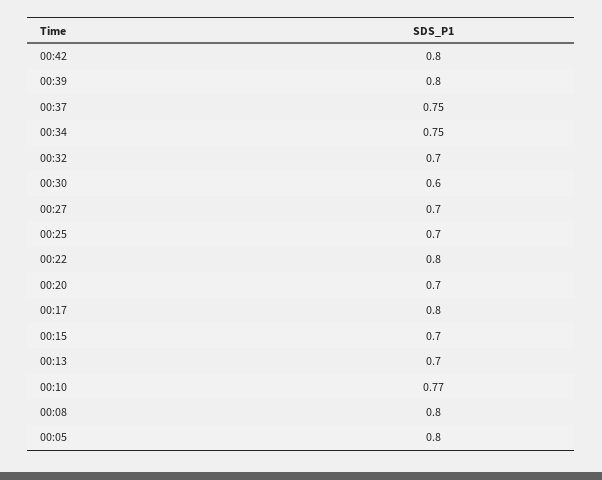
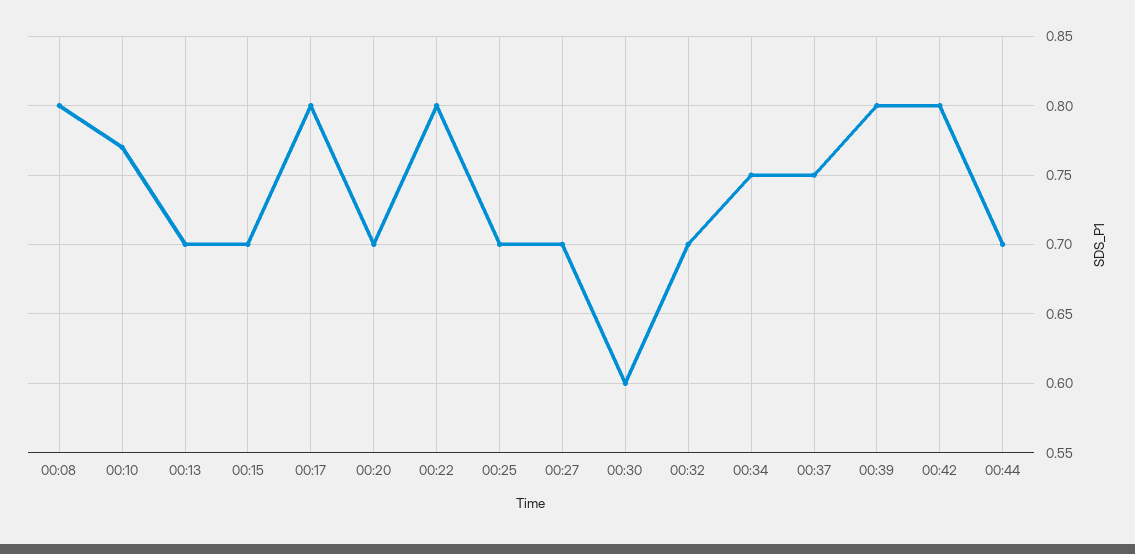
00:05: 0.8 -> none
00:44: none -> 0.7

